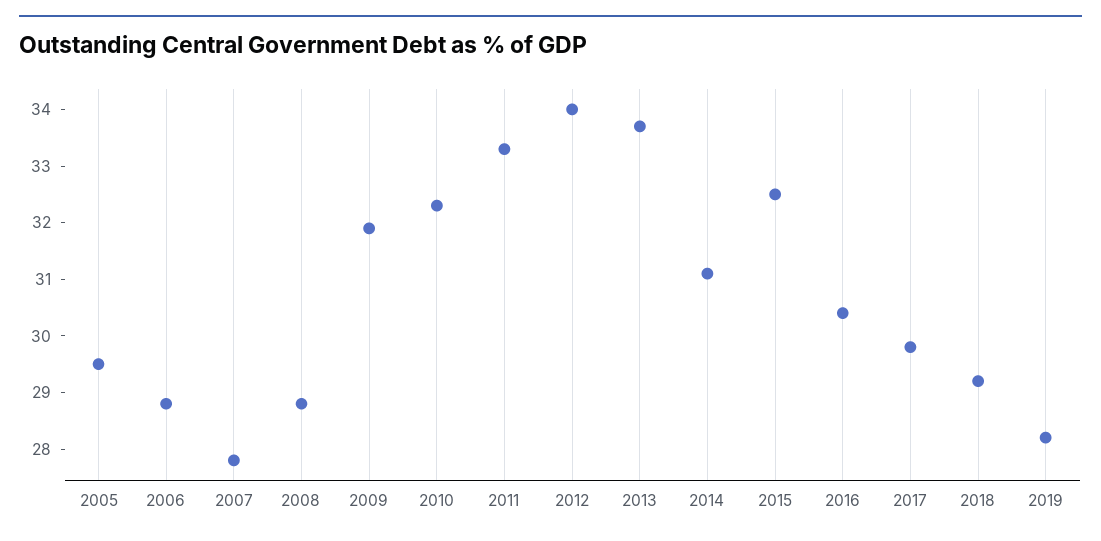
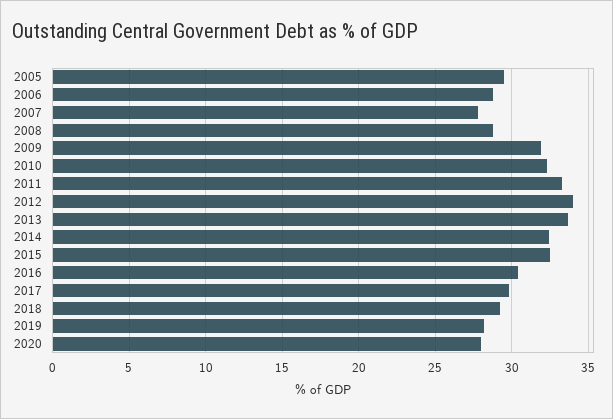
2014: 31 -> 32.5
2020: none -> 28

